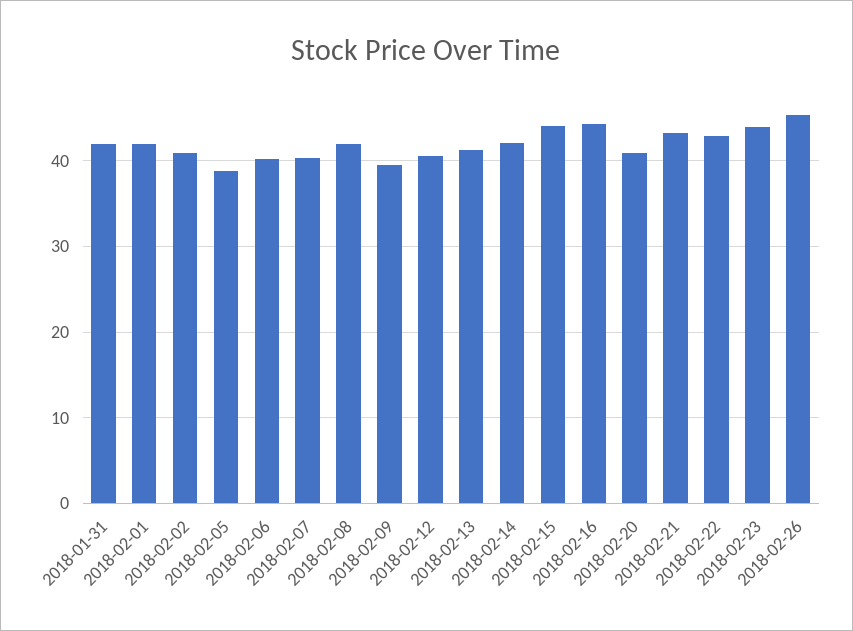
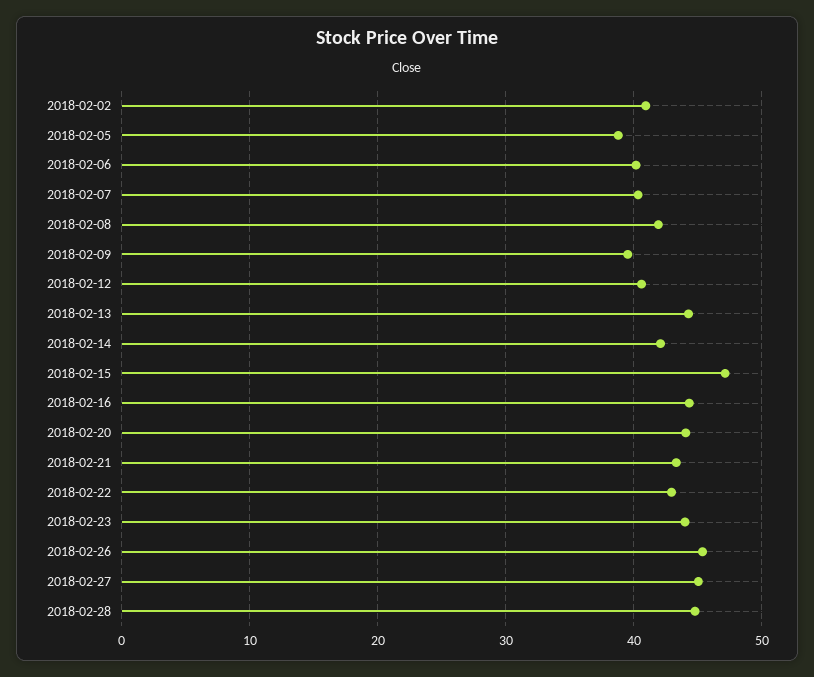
2018-01-31: 42 -> none
2018-02-01: 42 -> none
2018-02-13: 41 -> 44
2018-02-15: 44 -> 47
2018-02-20: 41 -> 44
2018-02-27: none -> 45
2018-02-28: none -> 45

